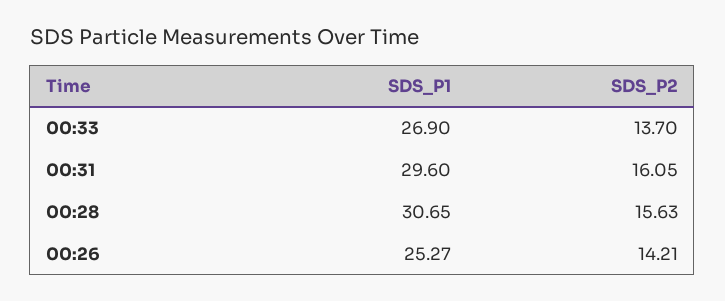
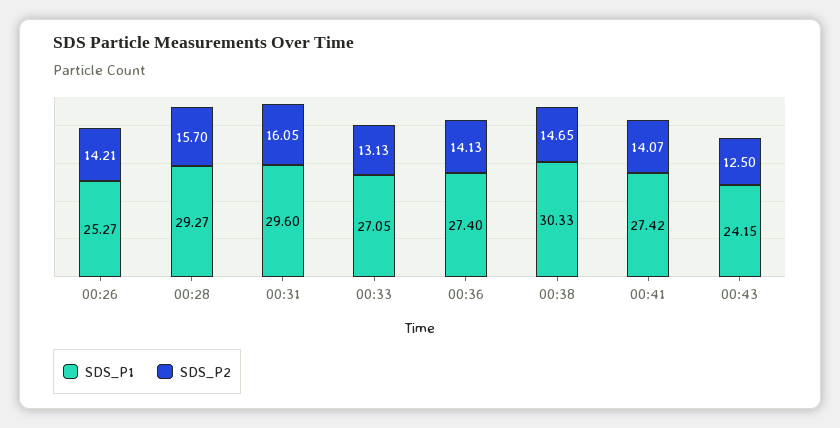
SDS_P1, 00:33: 26.9 -> 27.05
SDS_P2, 00:33: 13.7 -> 13.13
SDS_P1, 00:28: 30.65 -> 29.27
SDS_P2, 00:28: 15.63 -> 15.7
SDS_P1, 00:36: none -> 27.4
SDS_P2, 00:36: none -> 14.13
SDS_P1, 00:38: none -> 30.33
SDS_P2, 00:38: none -> 14.65
SDS_P1, 00:41: none -> 27.42
SDS_P2, 00:41: none -> 14.07
SDS_P1, 00:43: none -> 24.15
SDS_P2, 00:43: none -> 12.5

